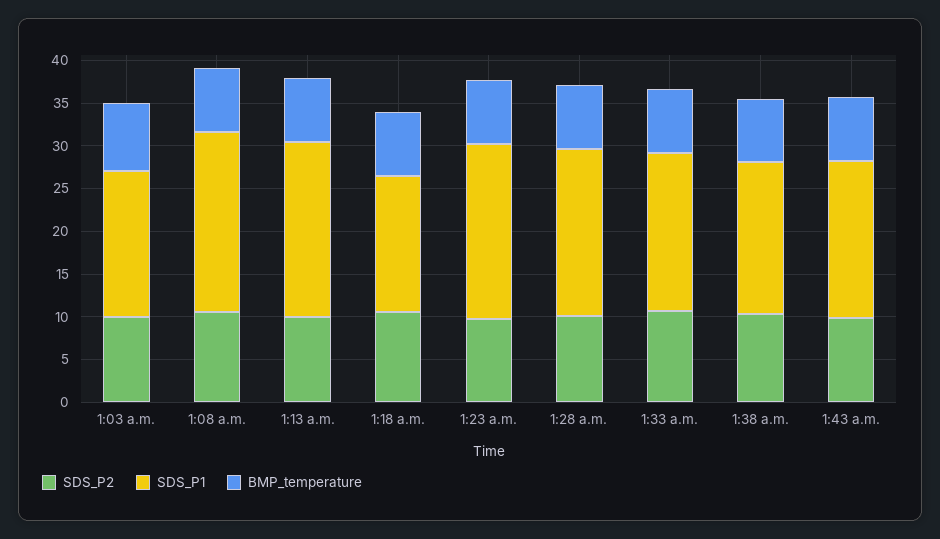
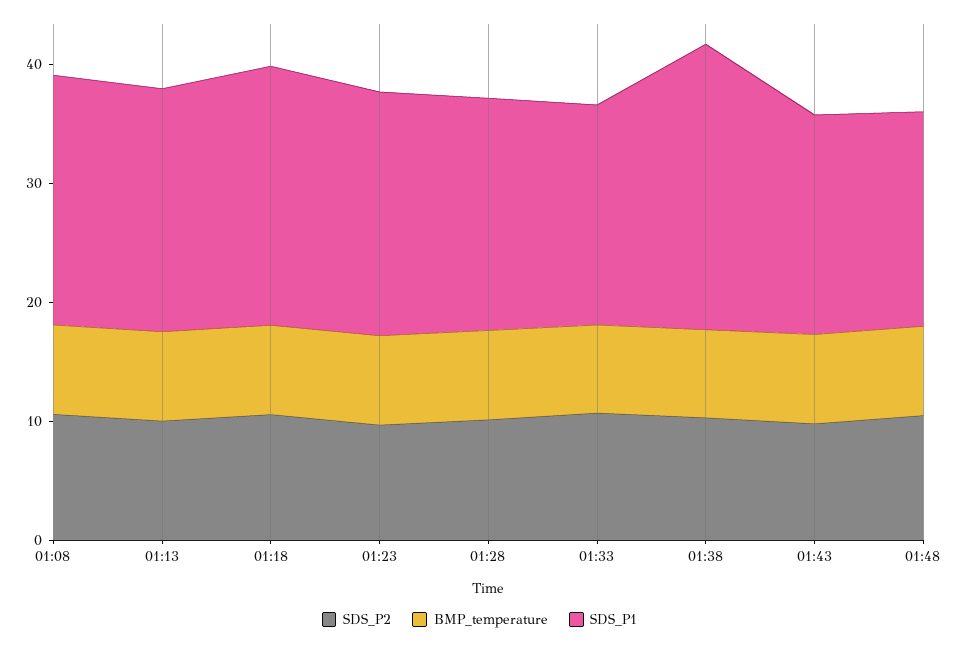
SDS_P2, 1:03 a.m.: 10 -> none
SDS_P1, 1:03 a.m.: 17 -> none
BMP_temperature, 1:03 a.m.: 8 -> none
SDS_P1, 1:18 a.m.: 16 -> 22
SDS_P1, 1:38 a.m.: 18 -> 24
SDS_P2, 01:48: none -> 10
BMP_temperature, 01:48: none -> 8
SDS_P1, 01:48: none -> 18

